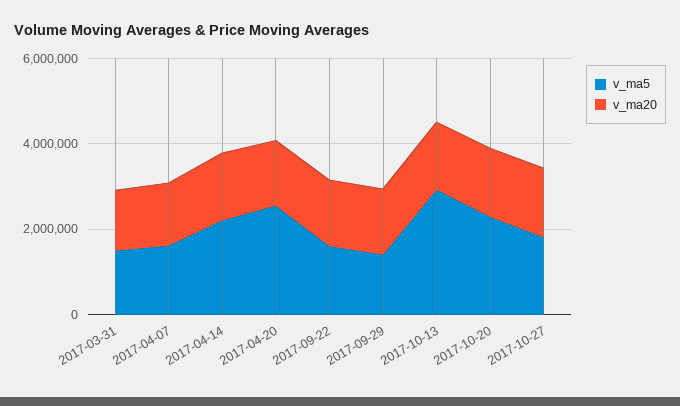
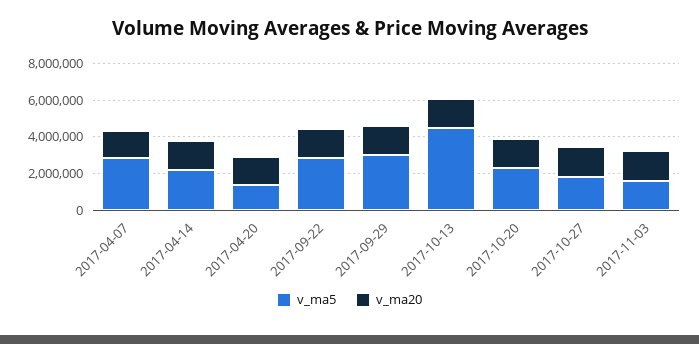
v_ma5, 2017-03-31: 1500000 -> none
v_ma20, 2017-03-31: 1500000 -> none
v_ma5, 2017-04-07: 1500000 -> 3000000
v_ma5, 2017-04-20: 2500000 -> 1500000
v_ma5, 2017-09-22: 1500000 -> 3000000
v_ma5, 2017-09-29: 1500000 -> 3000000
v_ma5, 2017-10-13: 3000000 -> 4500000
v_ma5, 2017-11-03: none -> 1500000
v_ma20, 2017-11-03: none -> 1500000

